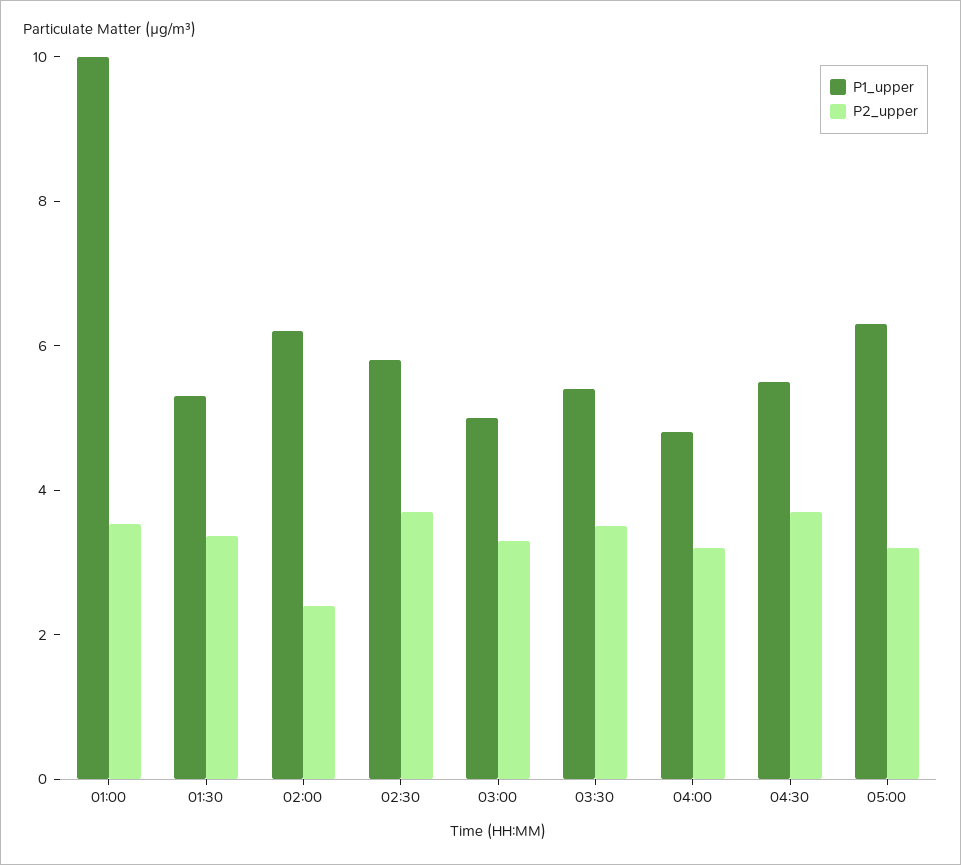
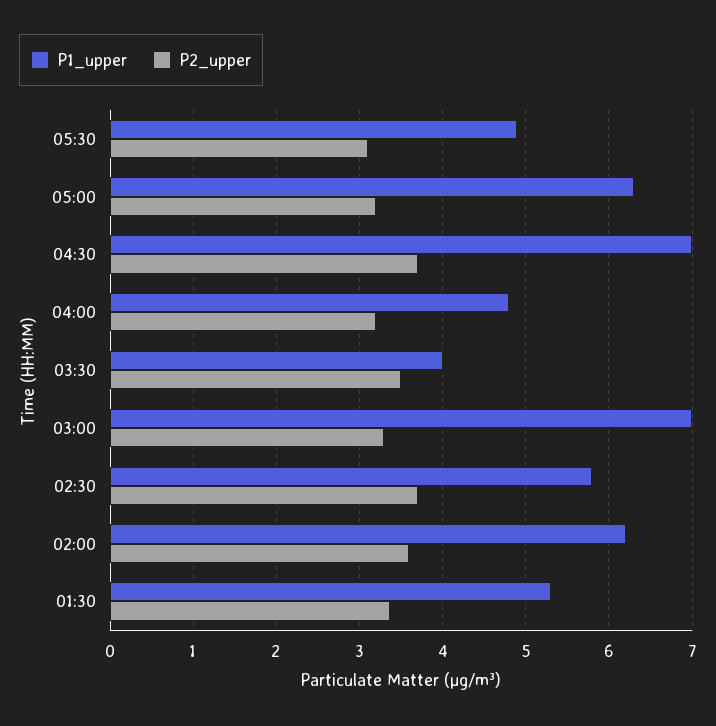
P1_upper, 01:00: 10 -> none
P2_upper, 01:00: 3.5 -> none
P2_upper, 02:00: 2.5 -> 3.6
P1_upper, 03:00: 5 -> 7
P1_upper, 03:30: 5.5 -> 4
P1_upper, 04:30: 5.5 -> 7
P1_upper, 05:30: none -> 4.9
P2_upper, 05:30: none -> 3.1

